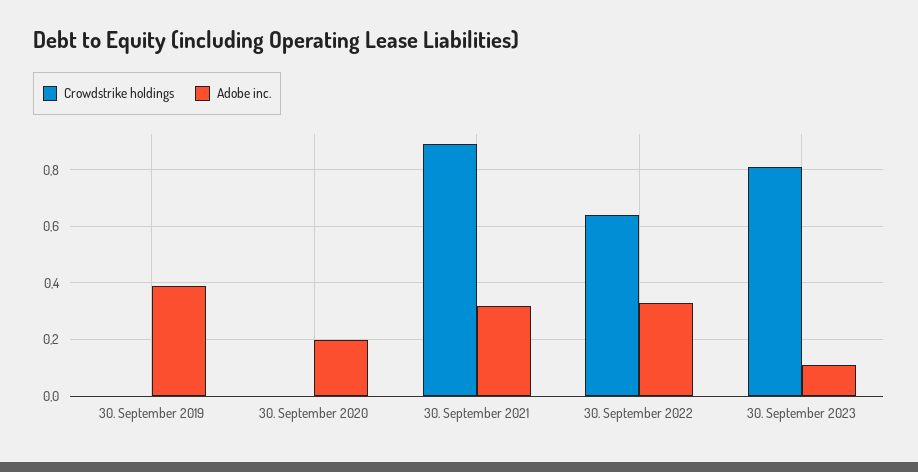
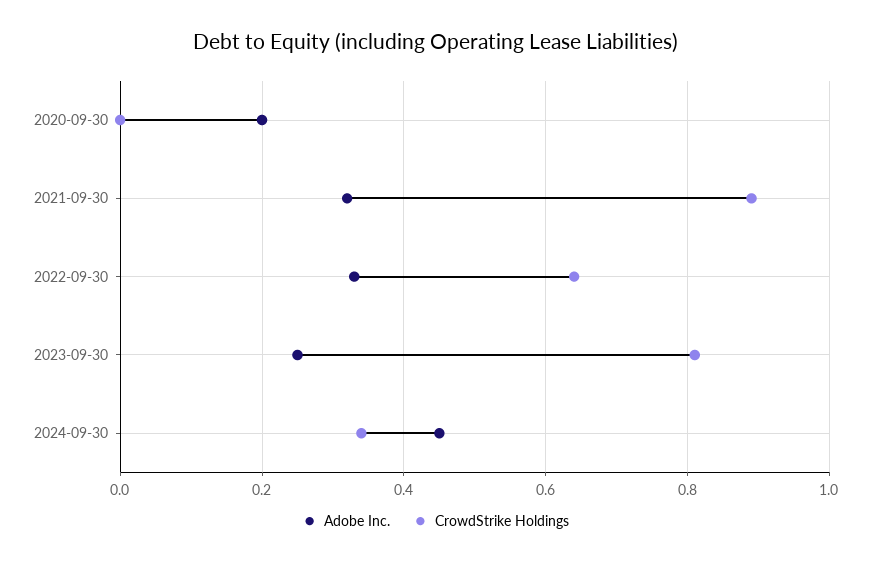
Crowdstrike holdings, 30. September 2019: 0 -> none
Adobe inc., 30. September 2019: 0.4 -> none
Adobe inc., 30. September 2023: 0.1 -> 0.25
Adobe inc., 2024-09-30: none -> 0.45
Crowdstrike holdings, 2024-09-30: none -> 0.35

